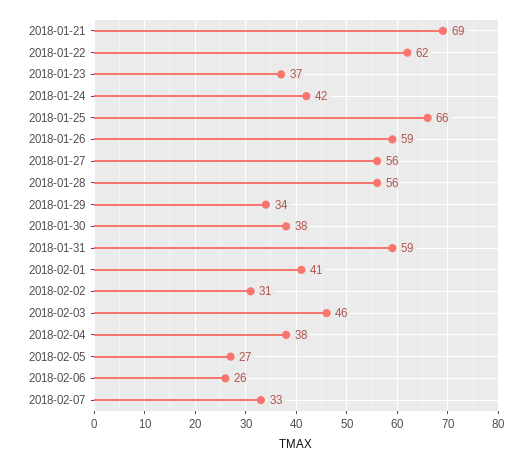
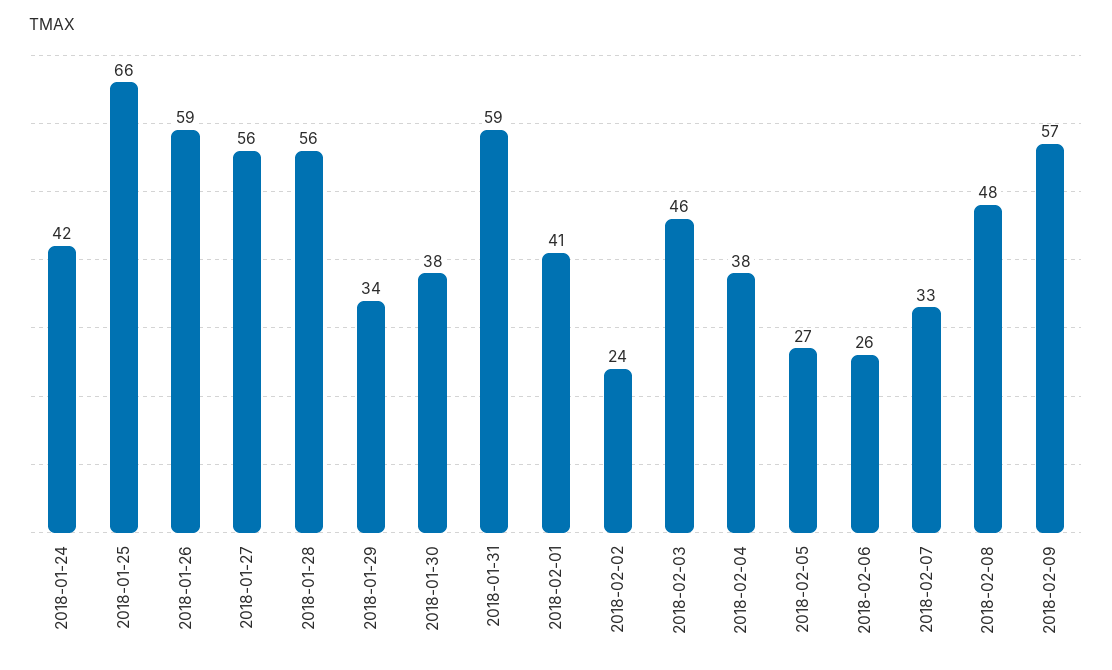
2018-01-21: 69 -> none
2018-01-22: 62 -> none
2018-01-23: 37 -> none
2018-02-02: 31 -> 24
2018-02-08: none -> 48
2018-02-09: none -> 57

